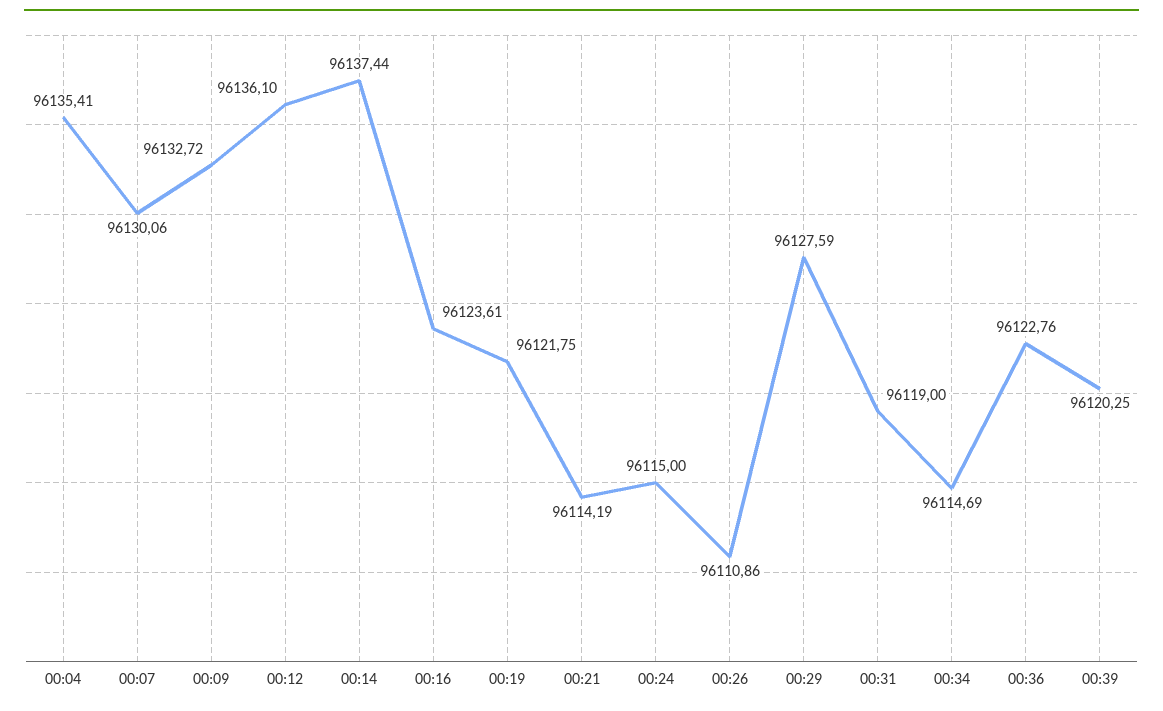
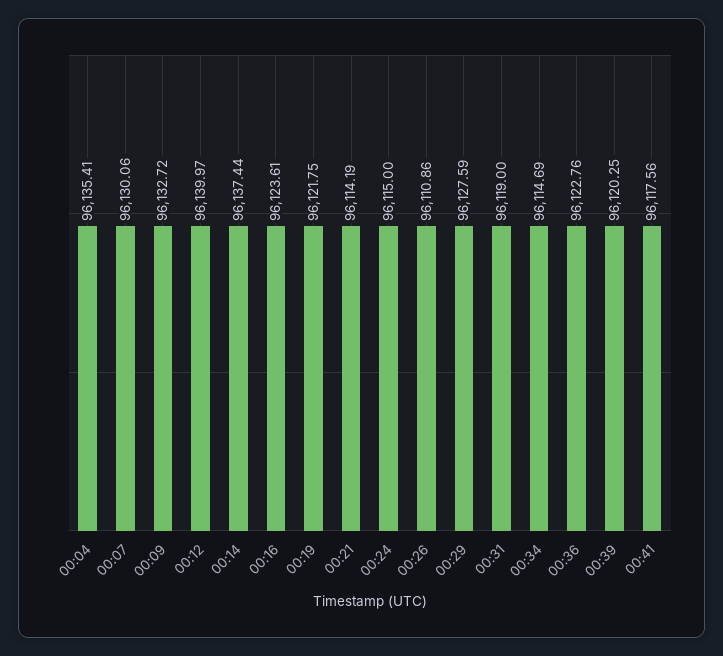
00:12: 96136.1 -> 96139.97
00:41: none -> 96117.56

